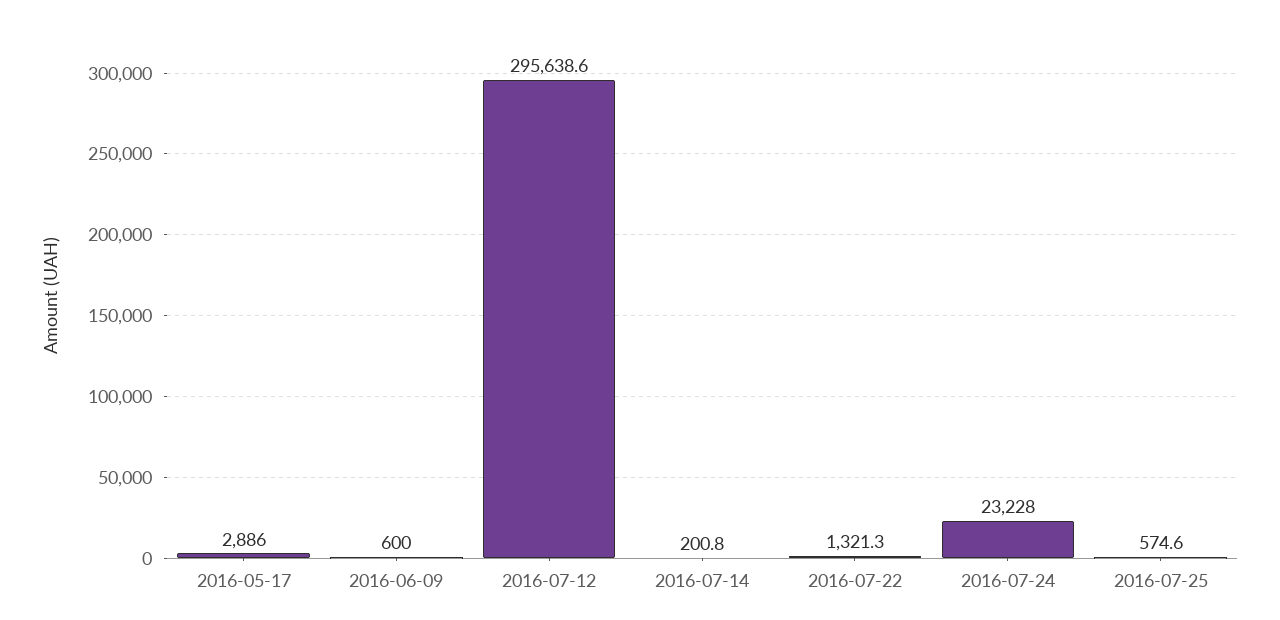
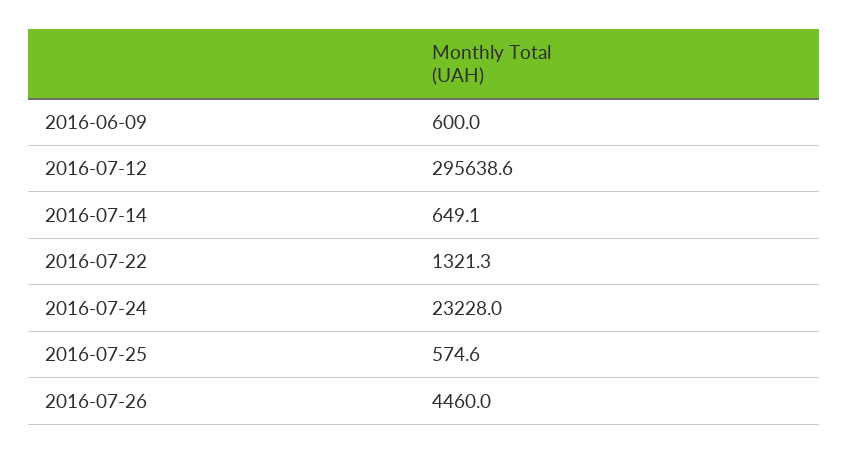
2016-05-17: 2886 -> none
2016-07-14: 200.8 -> 649.1
2016-07-26: none -> 4460

